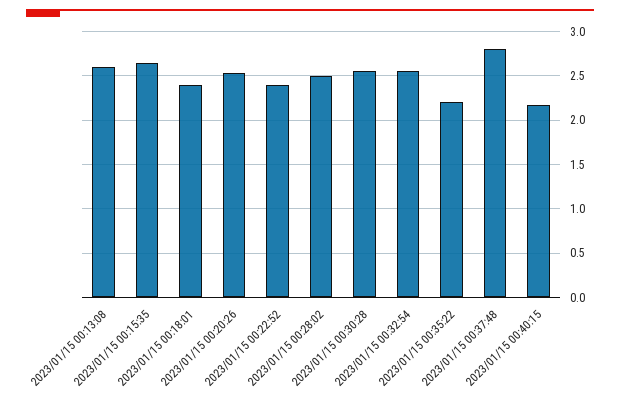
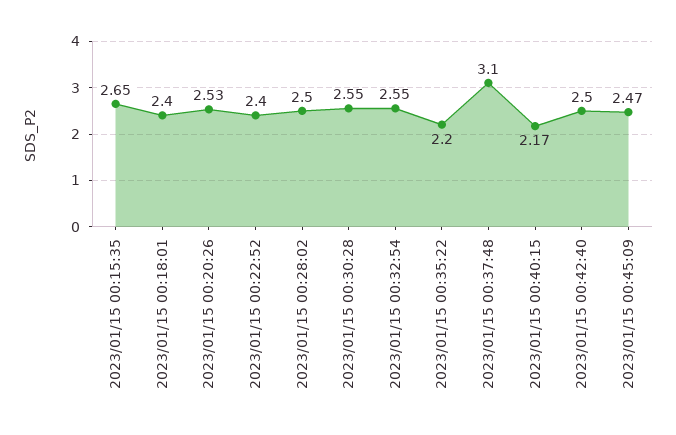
2023/01/15 00:13:08: 2.6 -> none
2023/01/15 00:37:48: 2.8 -> 3.1
2023/01/15 00:42:40: none -> 2.5
2023/01/15 00:45:09: none -> 2.47

